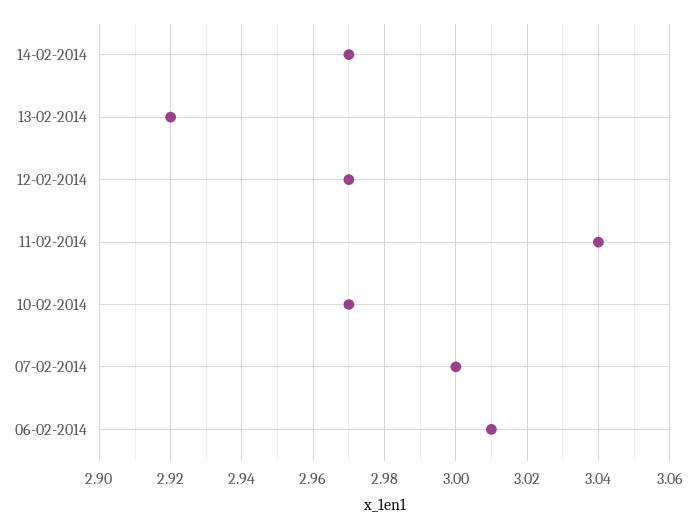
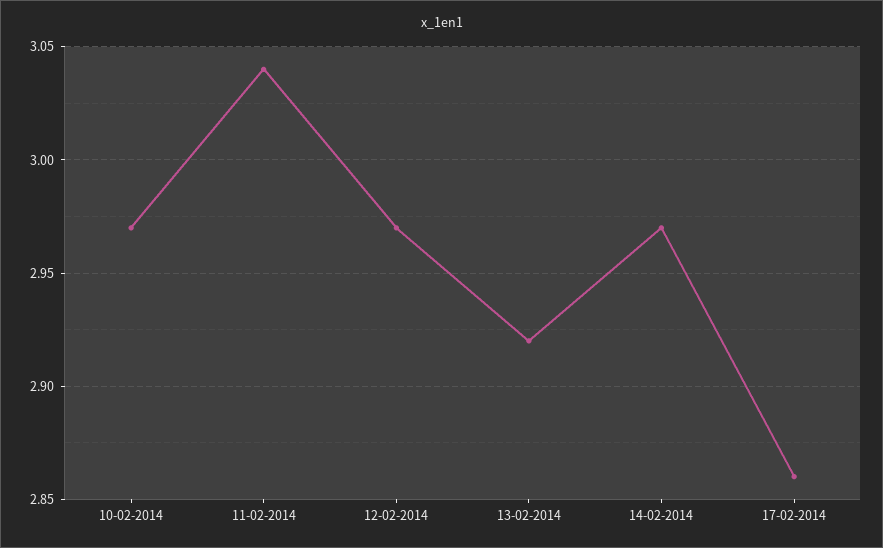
07-02-2014: 3 -> none
06-02-2014: 3.01 -> none
17-02-2014: none -> 2.86

